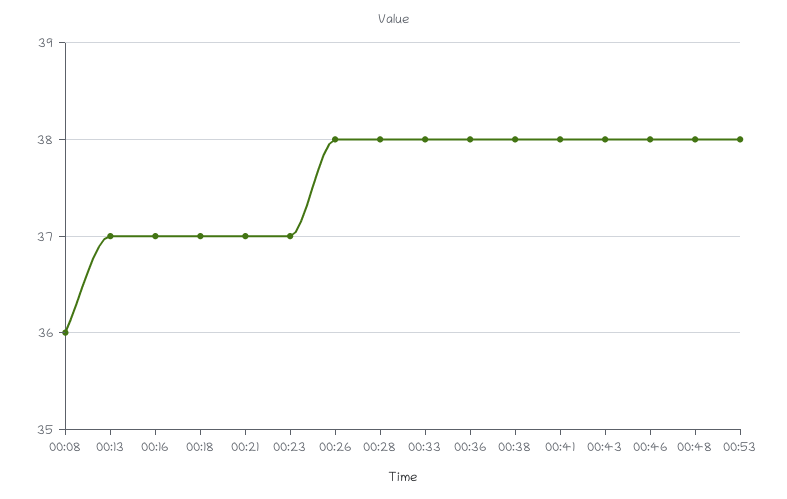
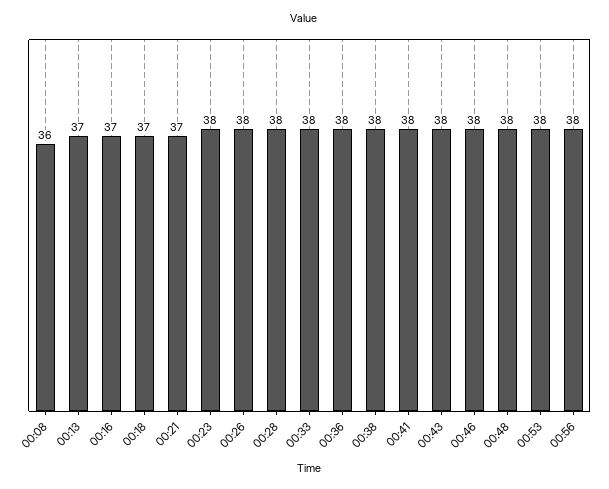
00:23: 37 -> 38
00:56: none -> 38

